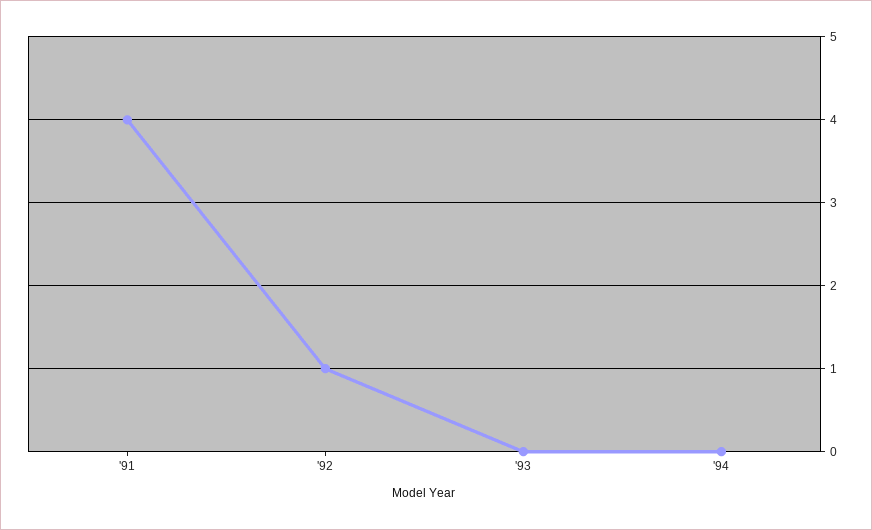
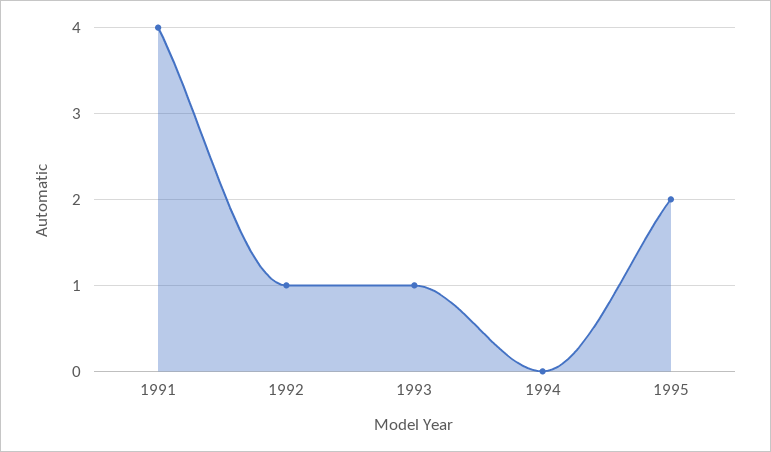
'93: 0 -> 1
1995: none -> 2

